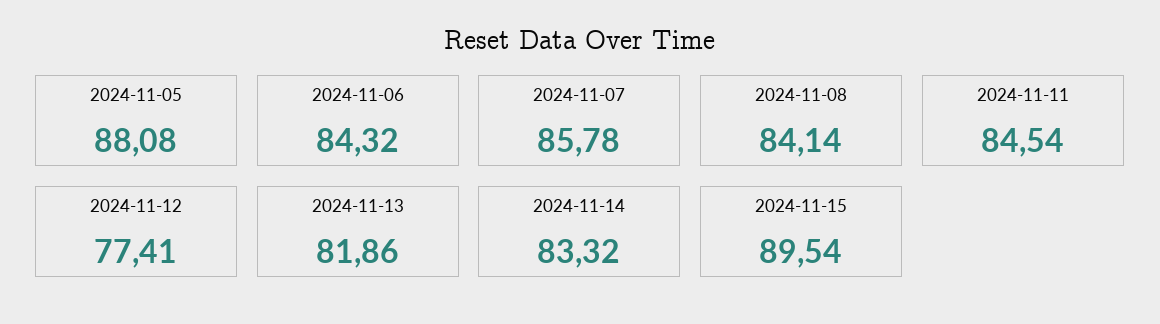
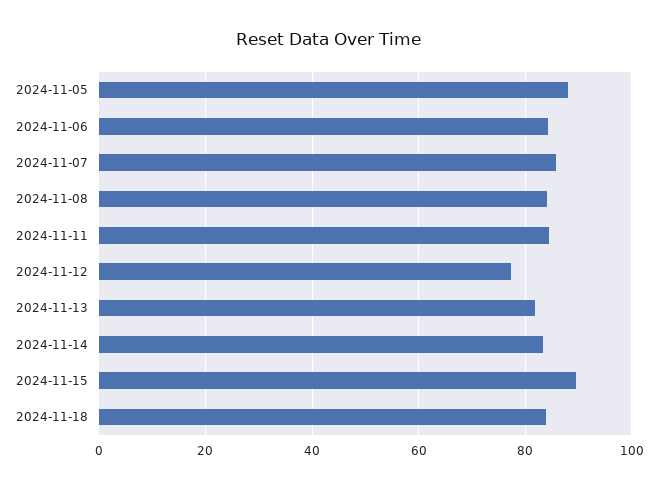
2024-11-18: none -> 84

